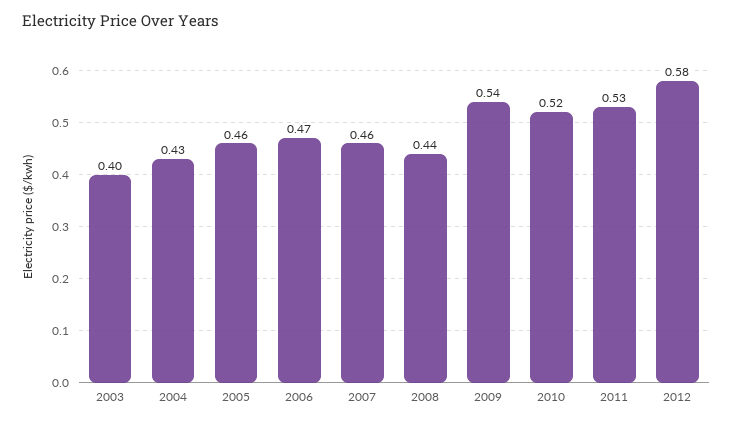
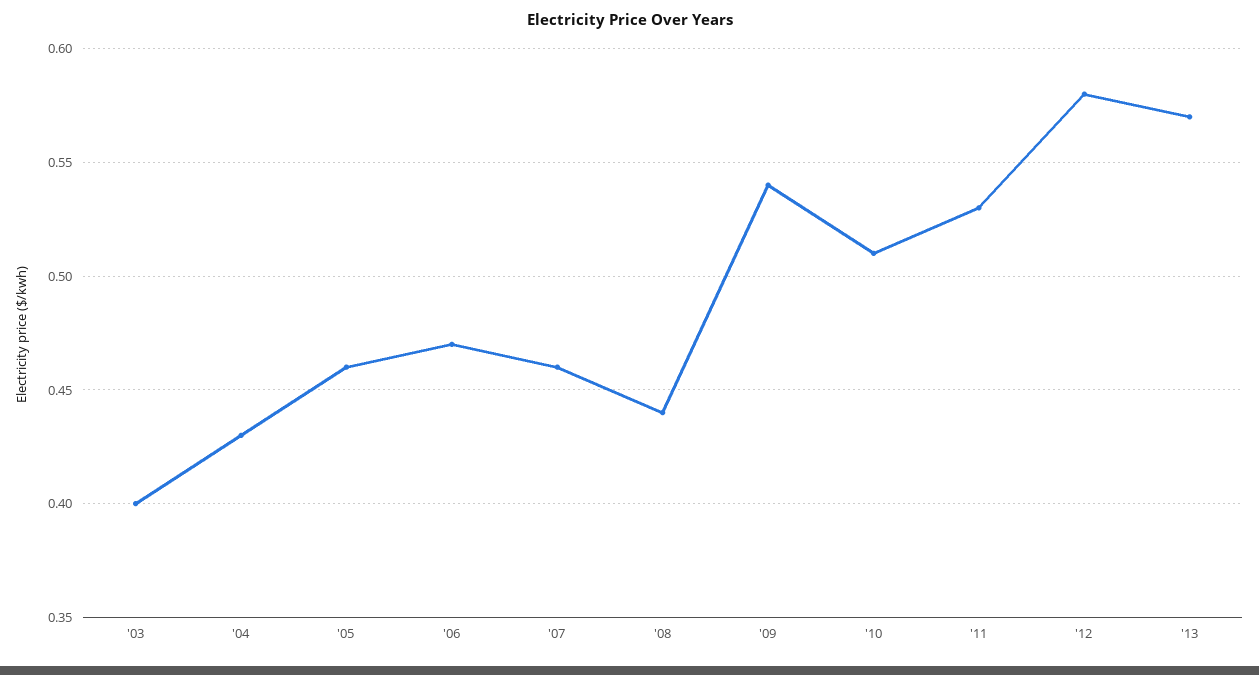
2010: 0.52 -> 0.51
'13: none -> 0.57

